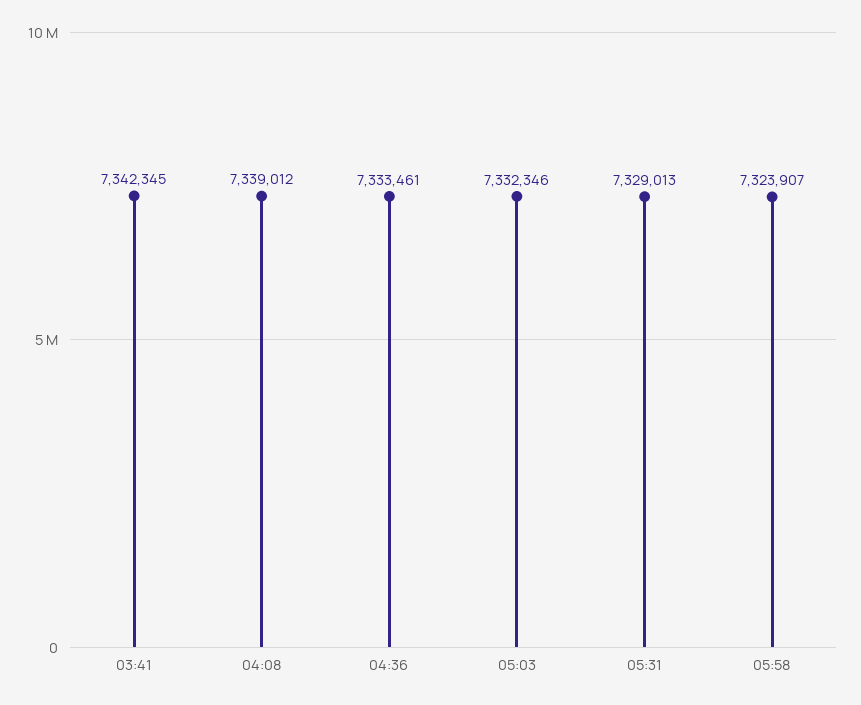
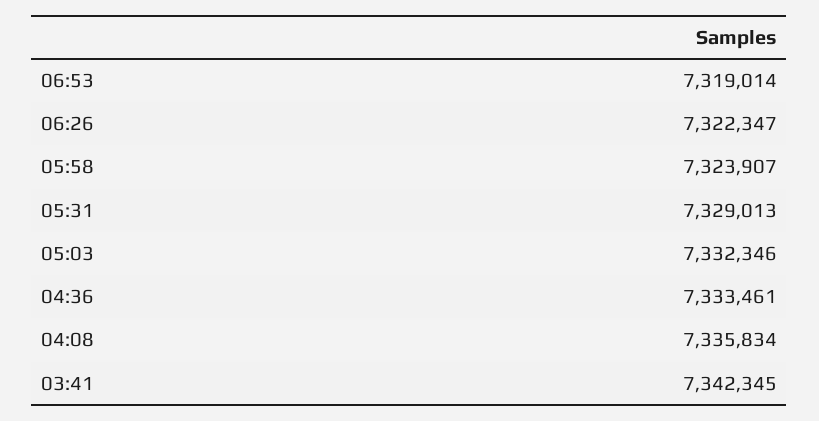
04:08: 7339012 -> 7335834
06:53: none -> 7319014
06:26: none -> 7322347

